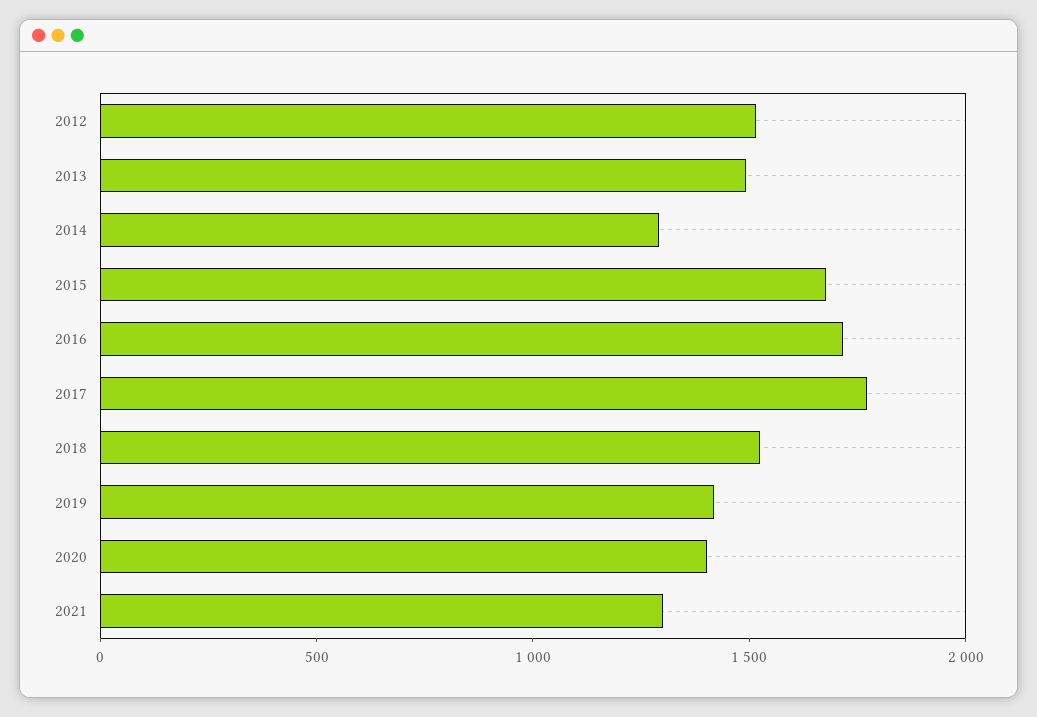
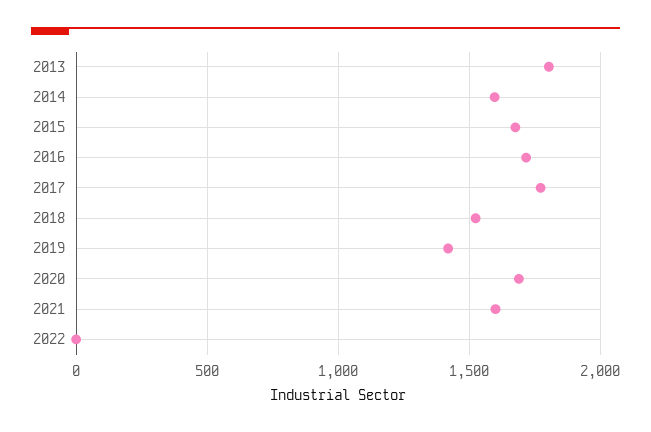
2012: 1500 -> none
2013: 1500 -> 1800
2014: 1300 -> 1600
2020: 1400 -> 1700
2021: 1300 -> 1600
2022: none -> 0

